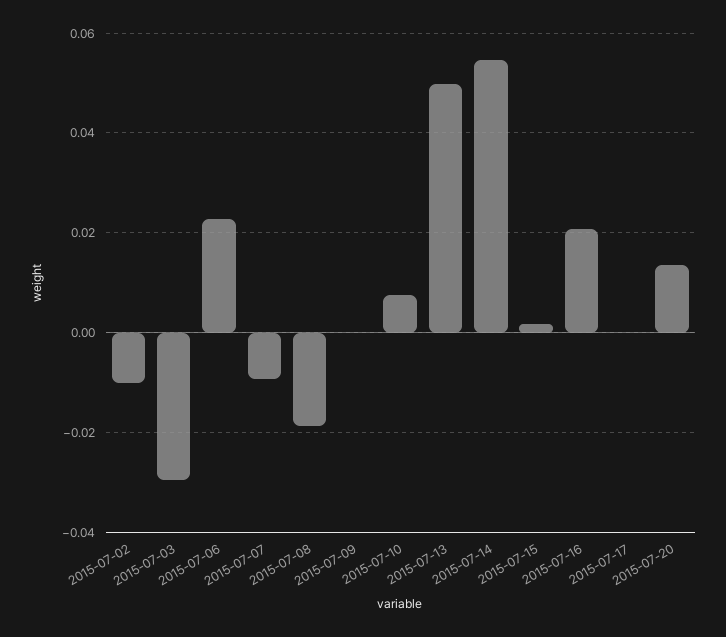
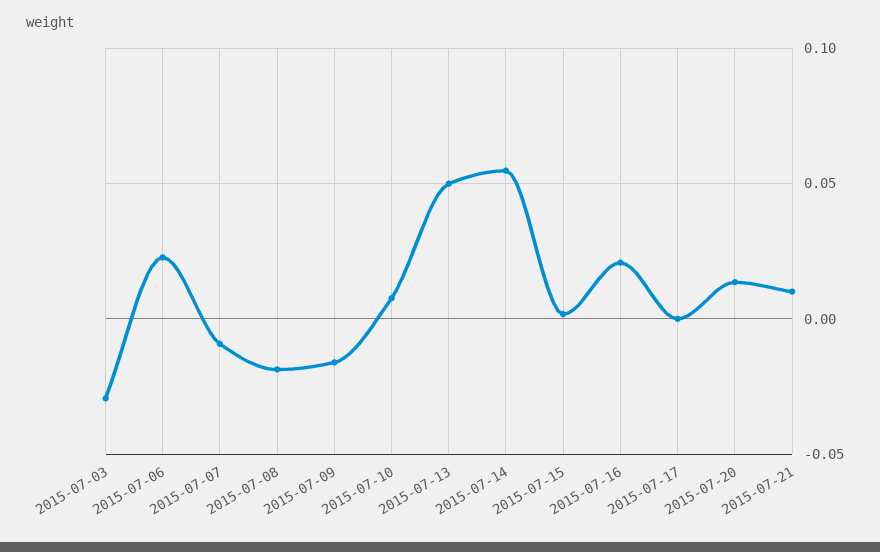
2015-07-02: -0.01 -> none
2015-07-09: 0 -> -0.015
2015-07-21: none -> 0.01

